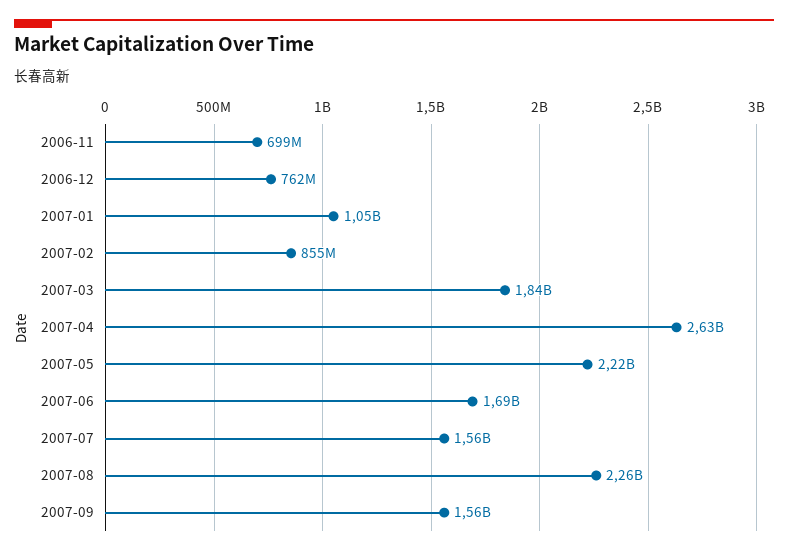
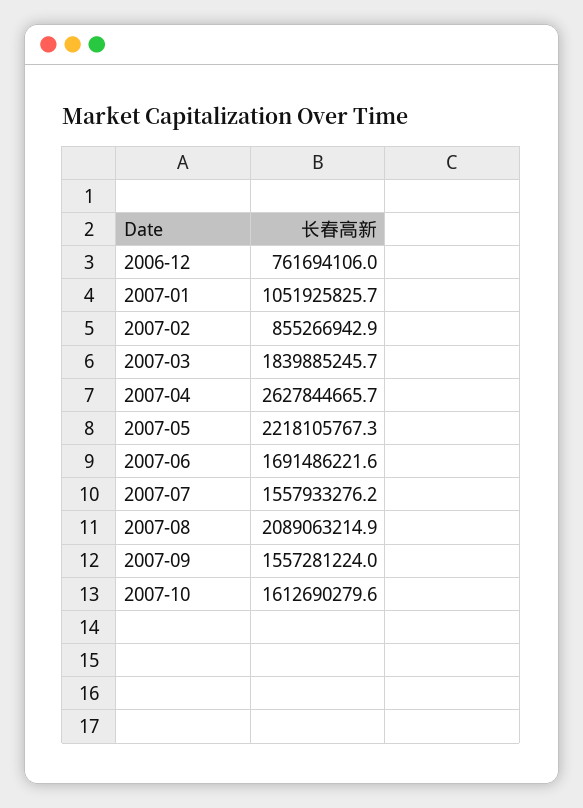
2006-11: 699000000 -> none
2007-08: 2260000000 -> 2089063214.9
2007-10: none -> 1612690279.6

